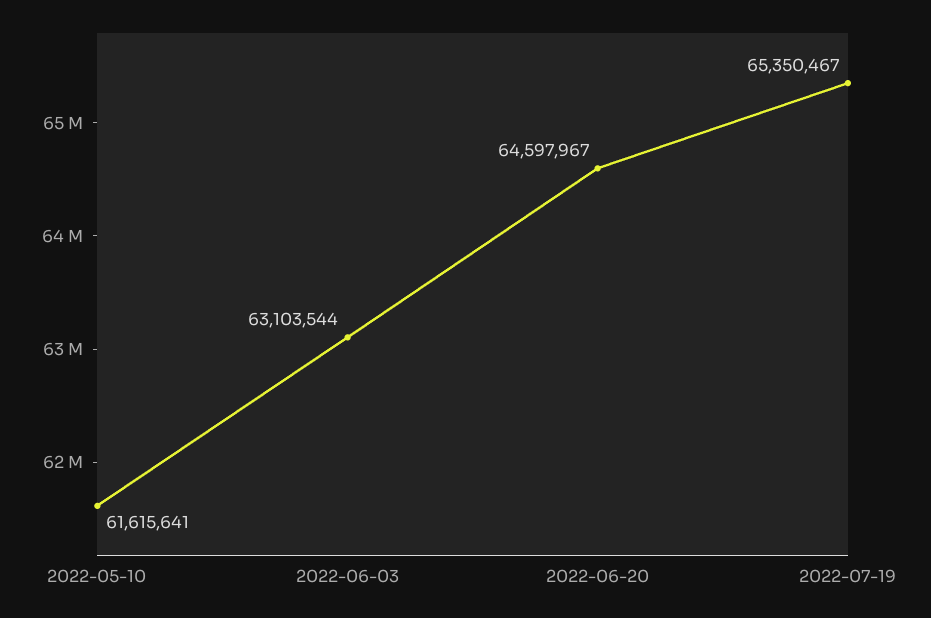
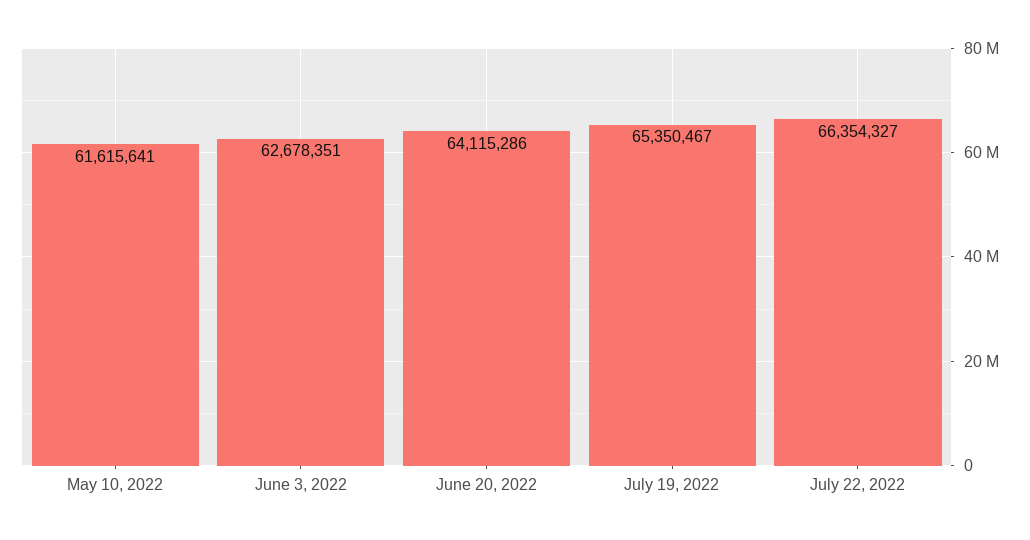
2022-06-03: 63103544 -> 62678351
2022-06-20: 64597967 -> 64115286
July 22, 2022: none -> 66354327

